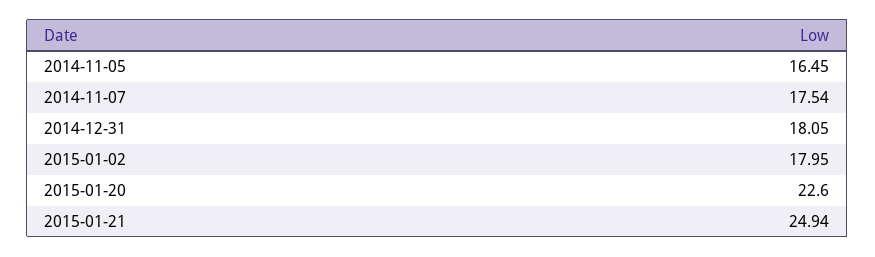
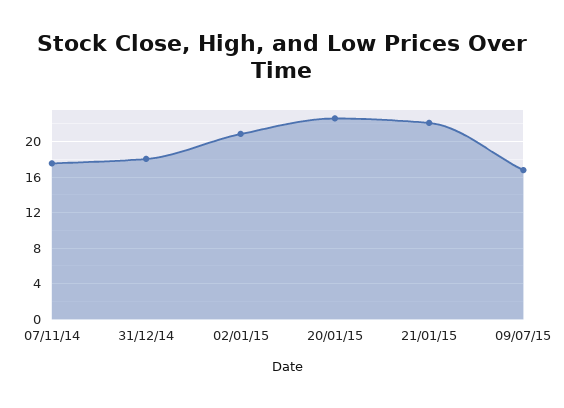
2014-11-05: 16.45 -> none
2015-01-02: 17.95 -> 21
2015-01-21: 24.94 -> 22
09/07/15: none -> 17

